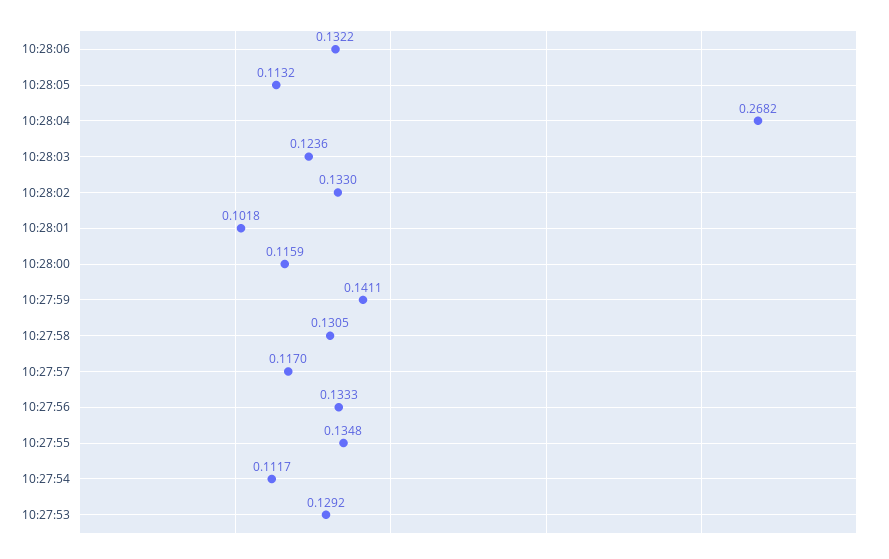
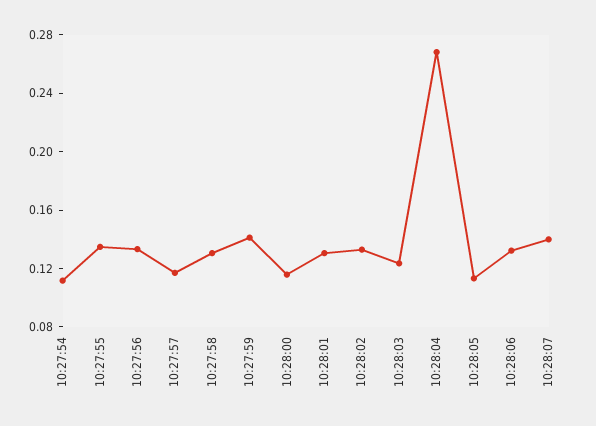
10:28:01: 0.1018 -> 0.13
10:27:53: 0.1292 -> none
10:28:07: none -> 0.14

